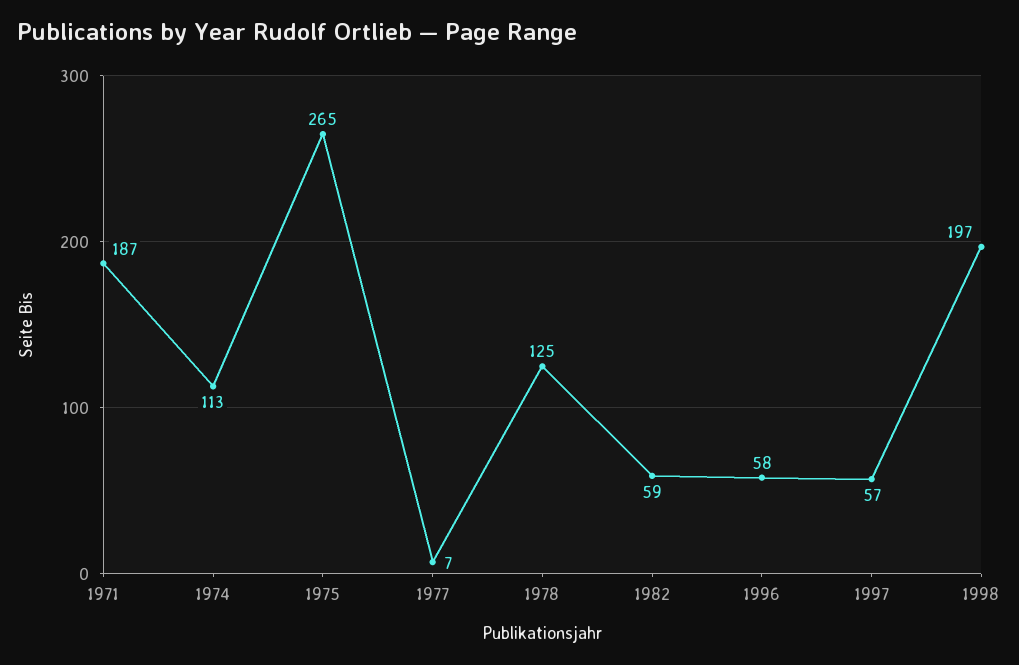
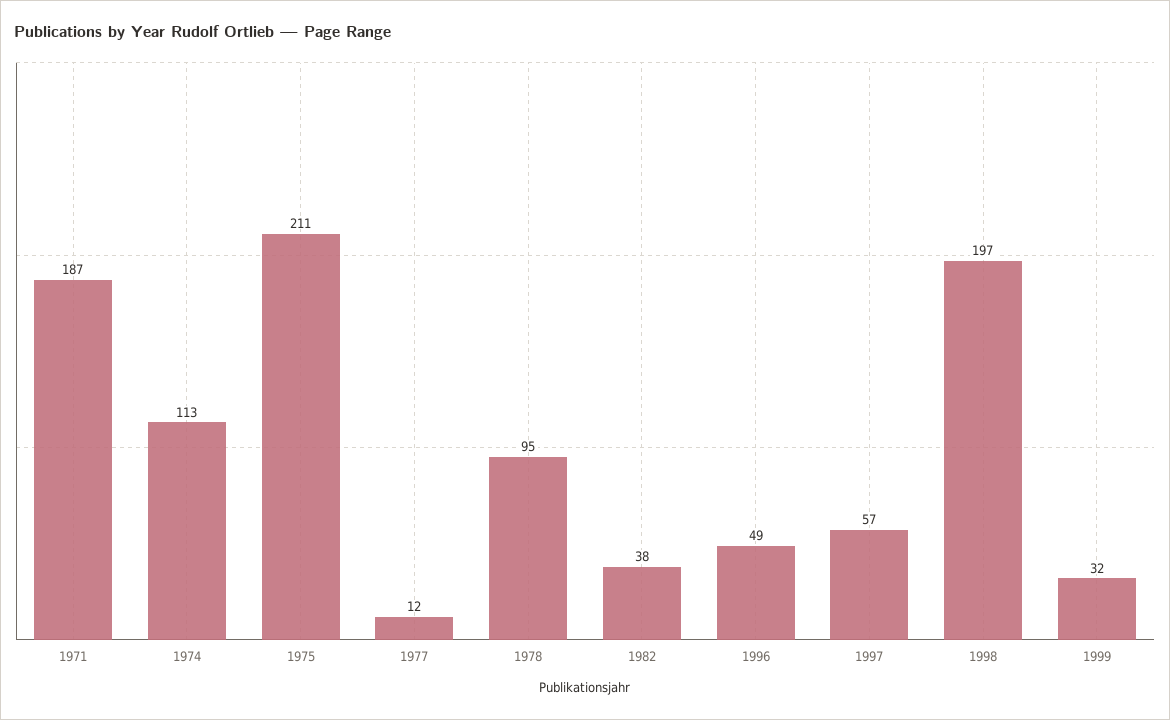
1975: 265 -> 211
1977: 7 -> 12
1978: 125 -> 95
1982: 59 -> 38
1996: 58 -> 49
1999: none -> 32

